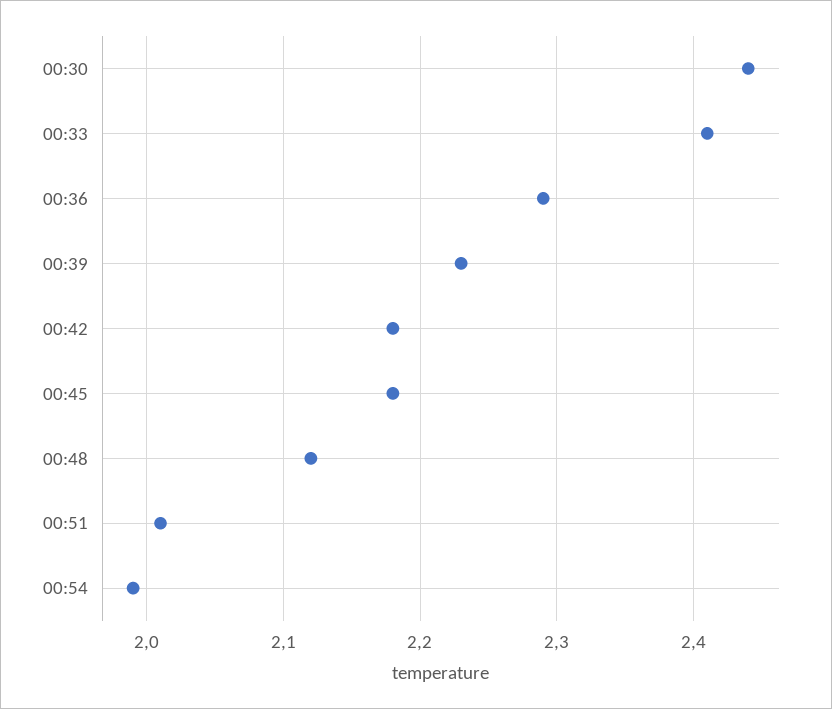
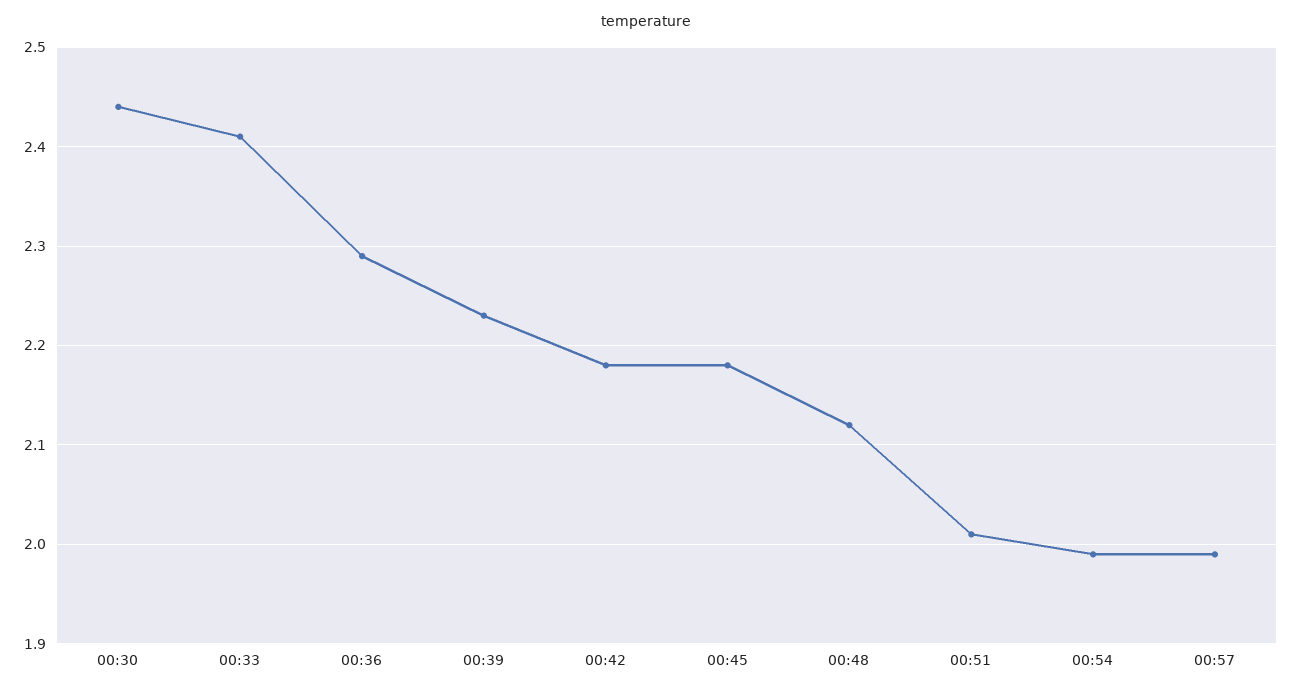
00:57: none -> 1.99

